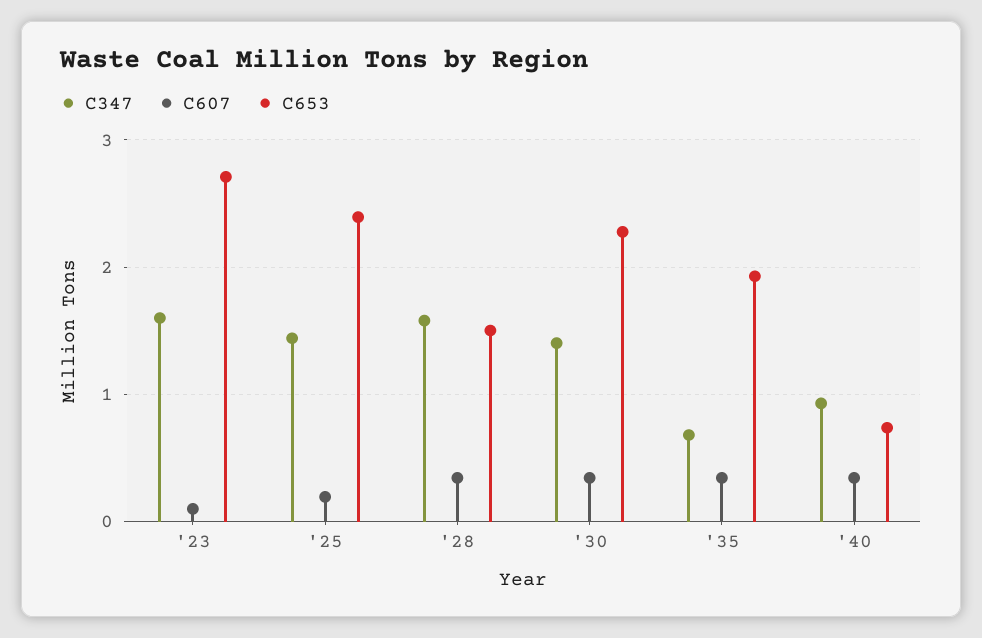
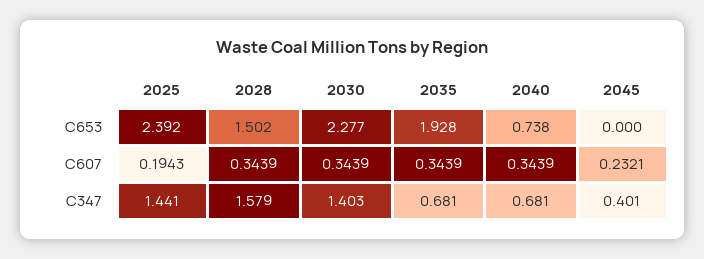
C347, '23: 1.6 -> none
C607, '23: 0.1 -> none
C653, '23: 2.7 -> none
C347, '40: 0.9 -> 0.681
C653, 2045: none -> 0
C607, 2045: none -> 0.2321
C347, 2045: none -> 0.401

